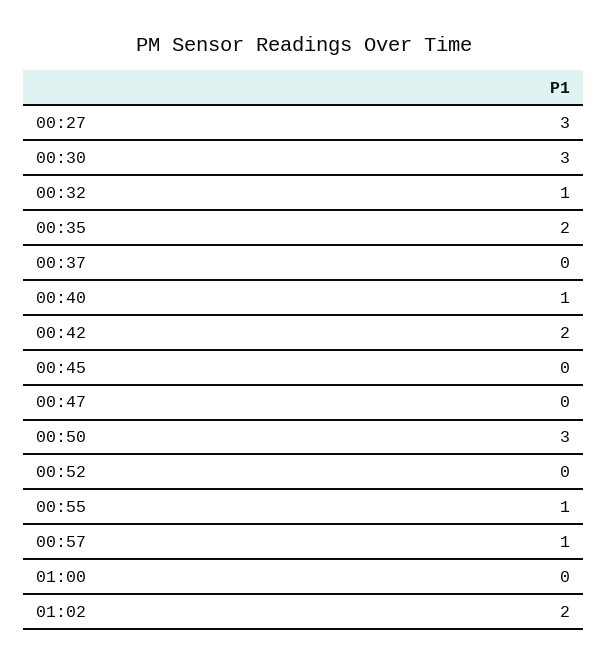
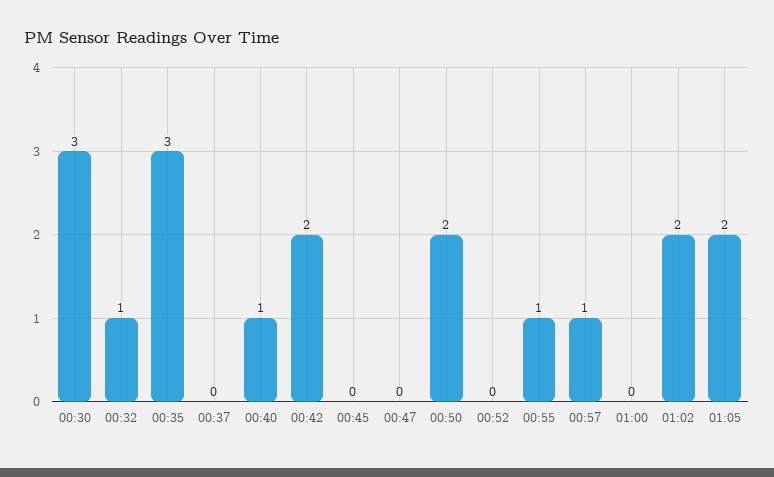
00:27: 3 -> none
00:35: 2 -> 3
00:50: 3 -> 2
01:05: none -> 2

